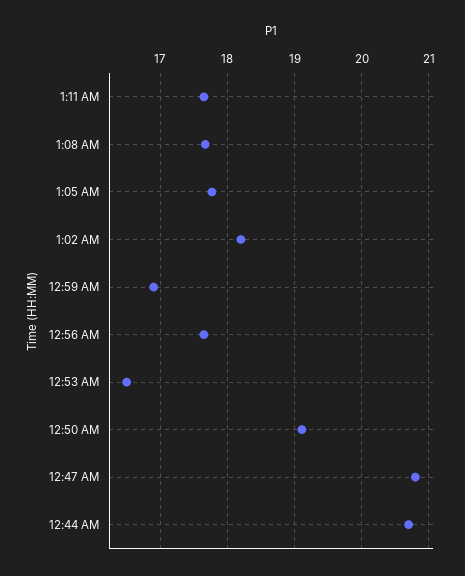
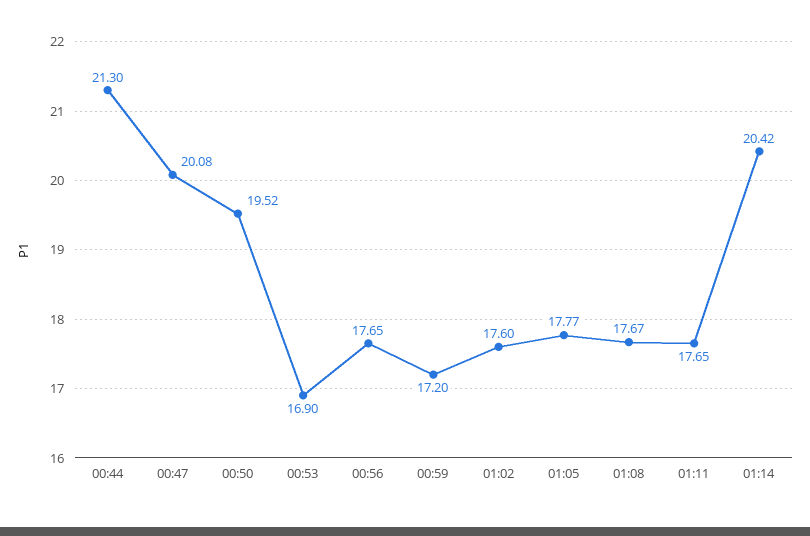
1:02 AM: 18.2 -> 17.6
12:59 AM: 16.9 -> 17.2
12:53 AM: 16.5 -> 16.9
12:50 AM: 19.1 -> 19.52
12:47 AM: 20.8 -> 20.08
12:44 AM: 20.7 -> 21.3
01:14: none -> 20.42

